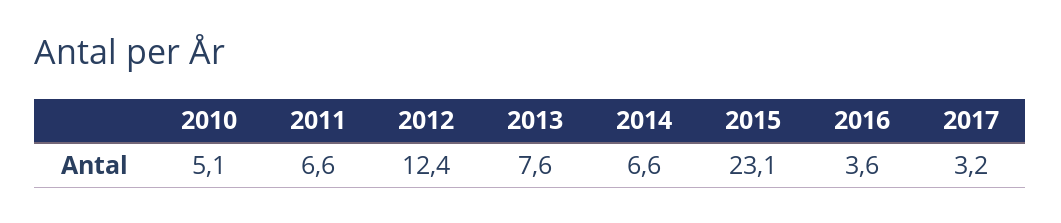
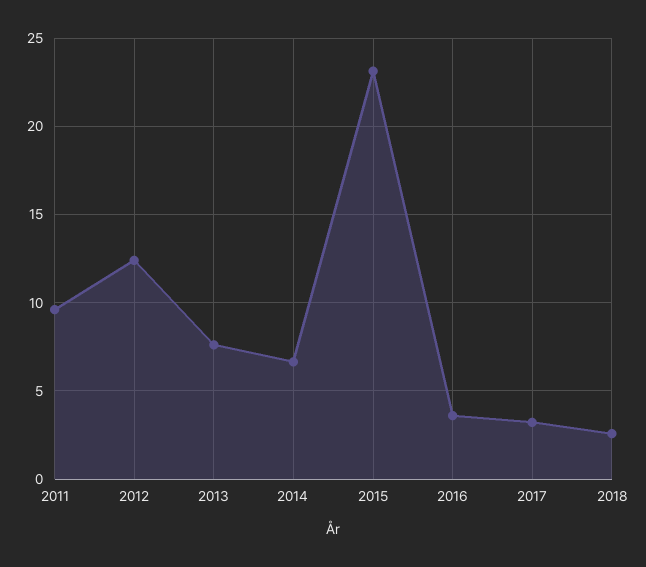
2010: 5.1 -> none
2011: 6.6 -> 9.5
2018: none -> 2.5

